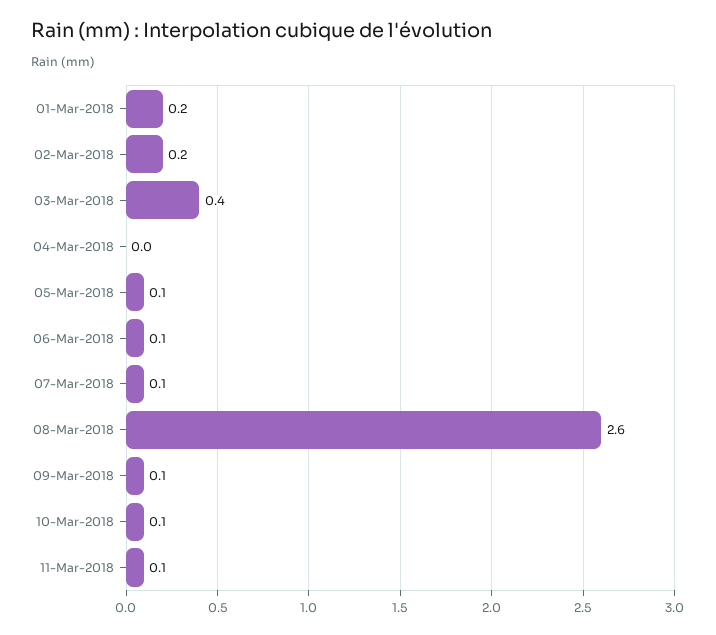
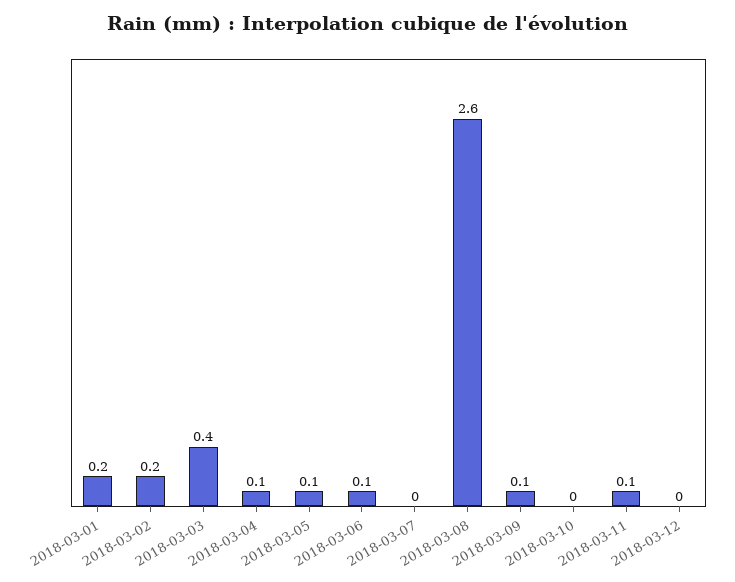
04-Mar-2018: 0 -> 0.1
07-Mar-2018: 0.1 -> 0
10-Mar-2018: 0.1 -> 0
2018-03-12: none -> 0

